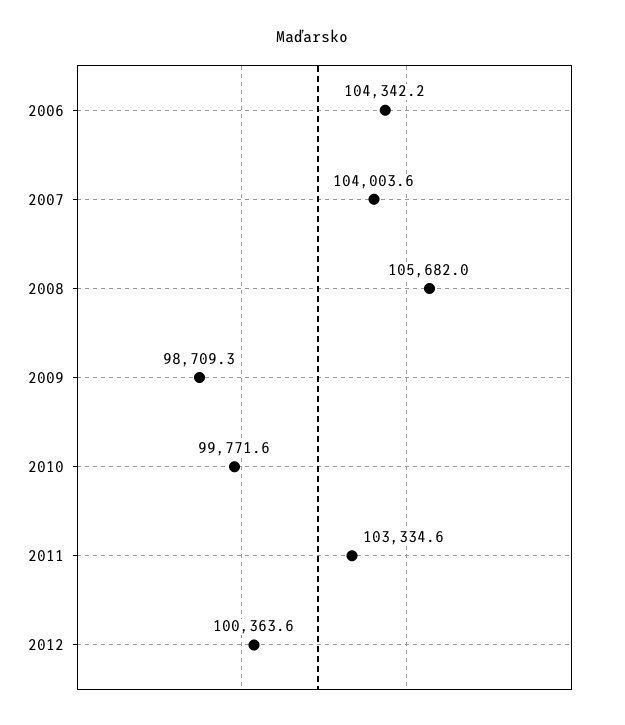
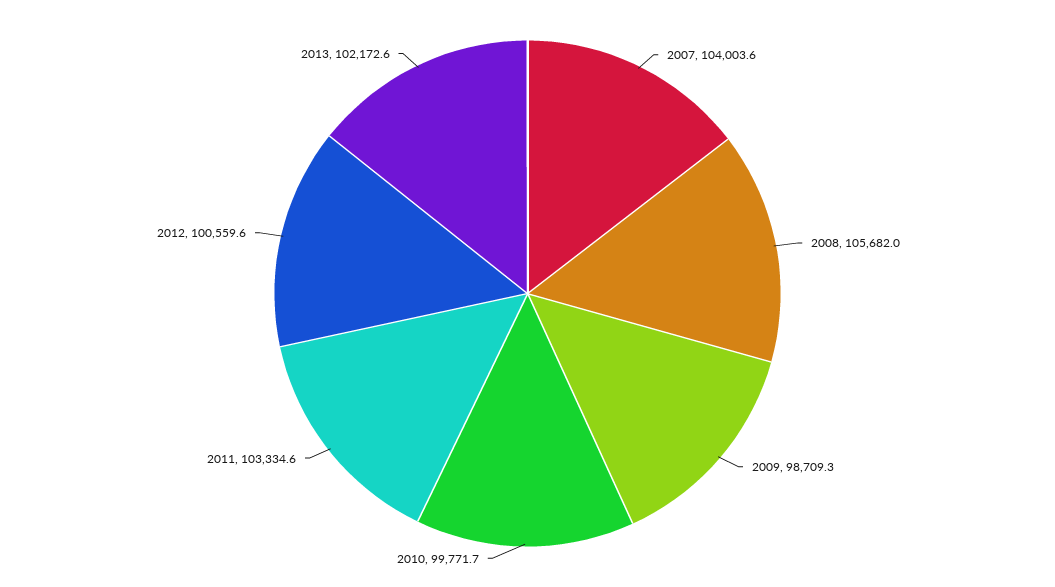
2006: 104342.2 -> none
2010: 99771.6 -> 99771.7
2012: 100363.6 -> 100559.6
2013: none -> 102172.6

